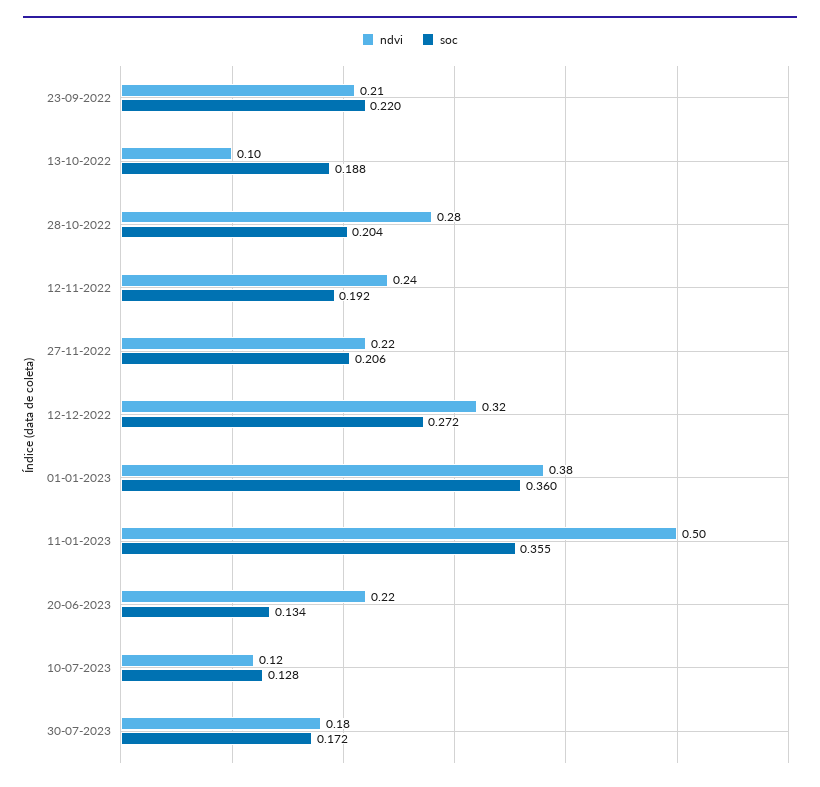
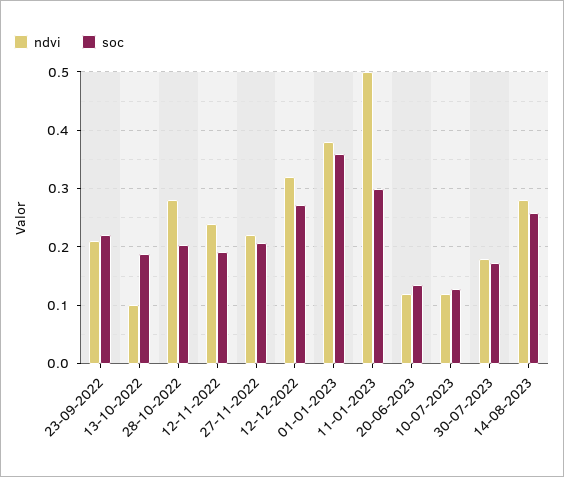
soc, 11-01-2023: 0.355 -> 0.3
ndvi, 20-06-2023: 0.22 -> 0.12
ndvi, 14-08-2023: none -> 0.28
soc, 14-08-2023: none -> 0.26

